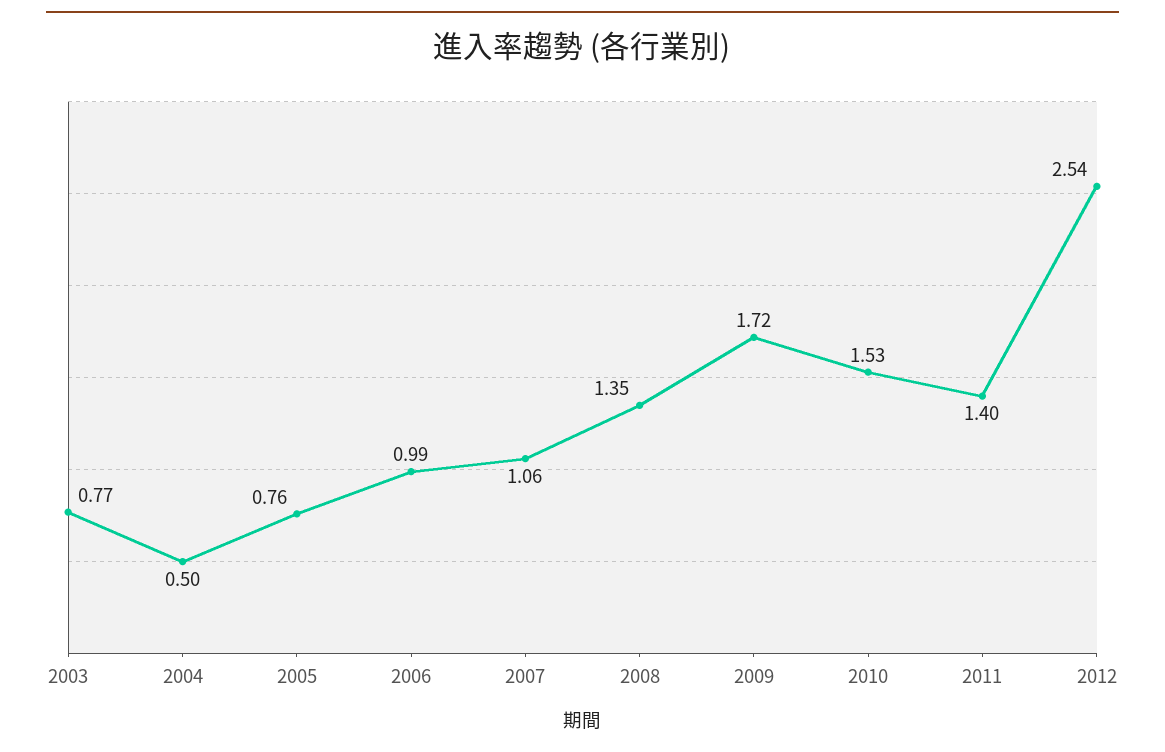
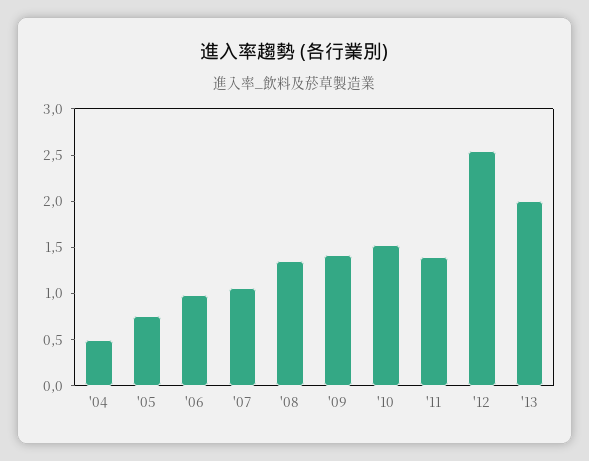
2003: 0.77 -> none
2009: 1.72 -> 1.4
'13: none -> 2

